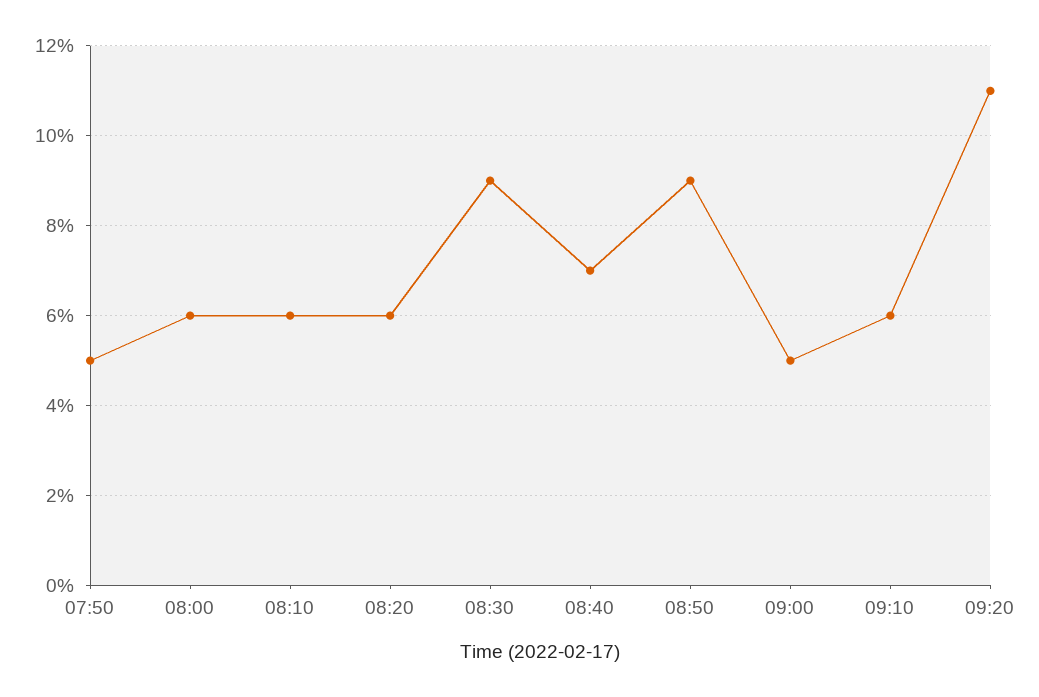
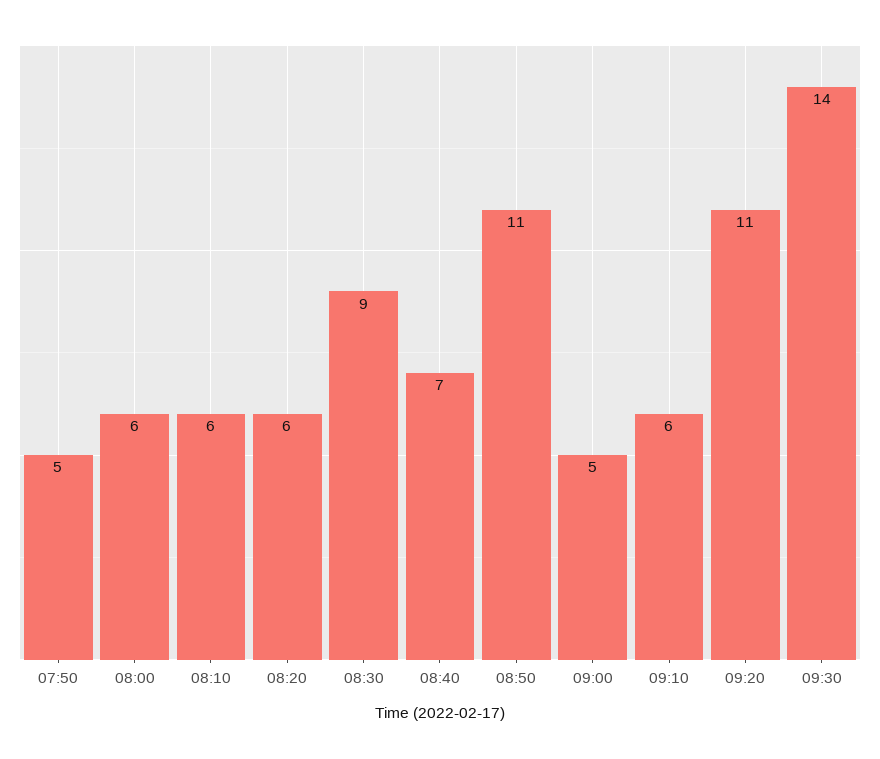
08:50: 9 -> 11
09:30: none -> 14

